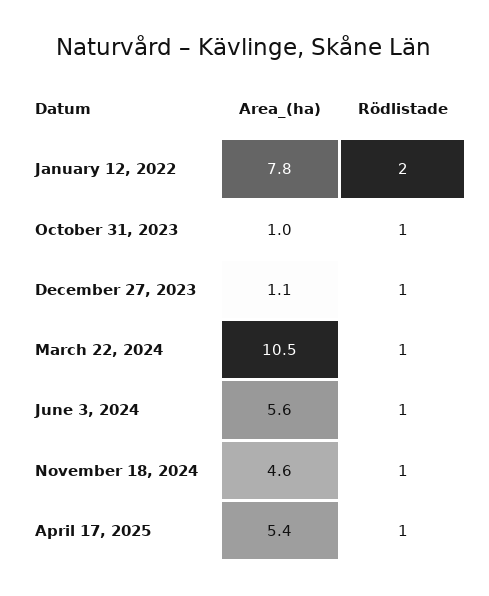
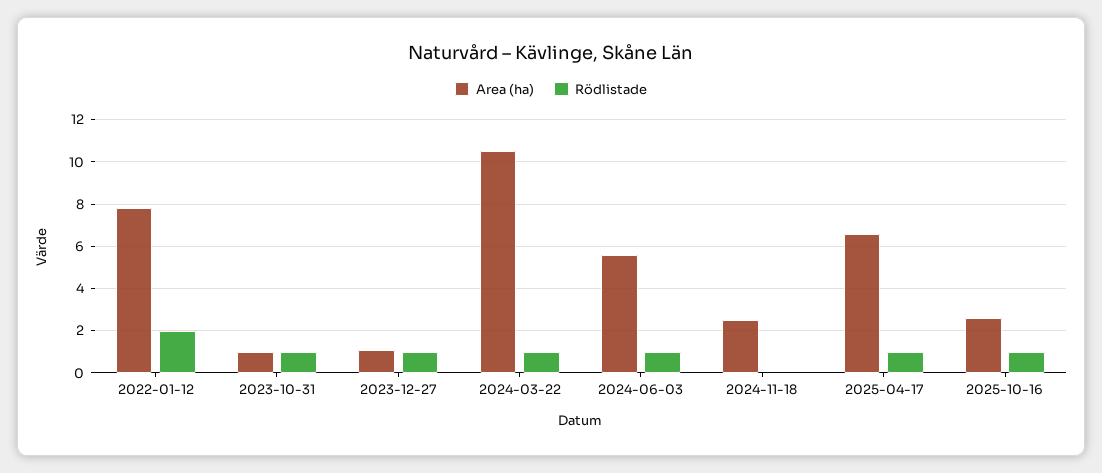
Area_(ha), November 18, 2024: 4.6 -> 2.5
Rödlistade, November 18, 2024: 1 -> 0
Area_(ha), April 17, 2025: 5.4 -> 6.5
Area_(ha), 2025-10-16: none -> 2.5
Rödlistade, 2025-10-16: none -> 1

